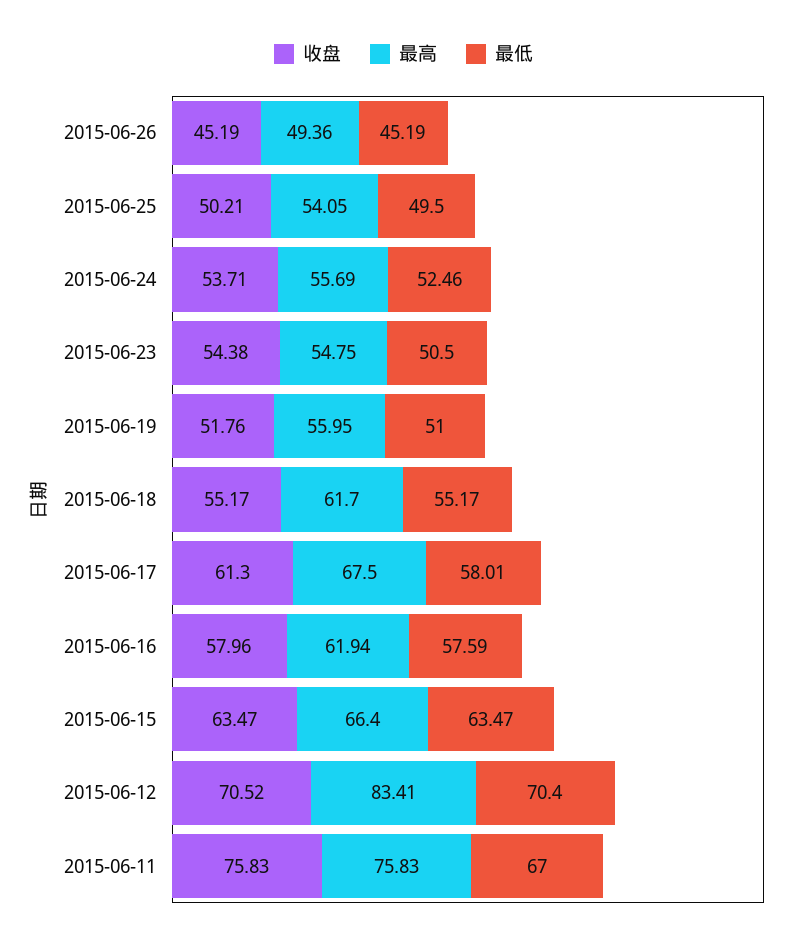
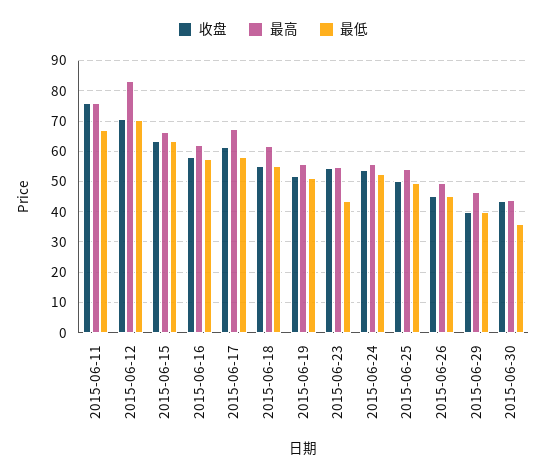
最低, 2015-06-23: 50.5 -> 44
收盘, 2015-06-29: none -> 40
最高, 2015-06-29: none -> 46
最低, 2015-06-29: none -> 40
收盘, 2015-06-30: none -> 44
最高, 2015-06-30: none -> 44
最低, 2015-06-30: none -> 36

